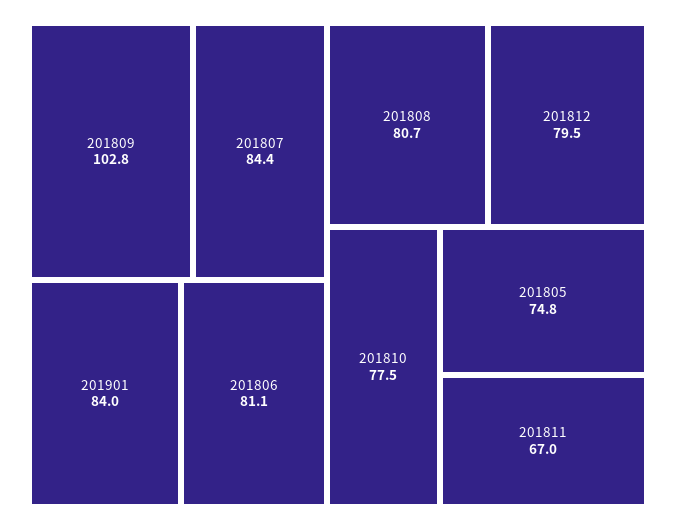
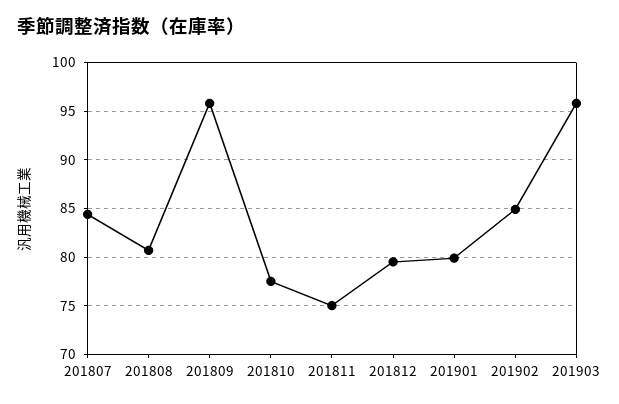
201809: 102.8 -> 96
201901: 84 -> 80
201806: 81.1 -> none
201805: 74.8 -> none
201811: 67 -> 75
201902: none -> 85
201903: none -> 96

